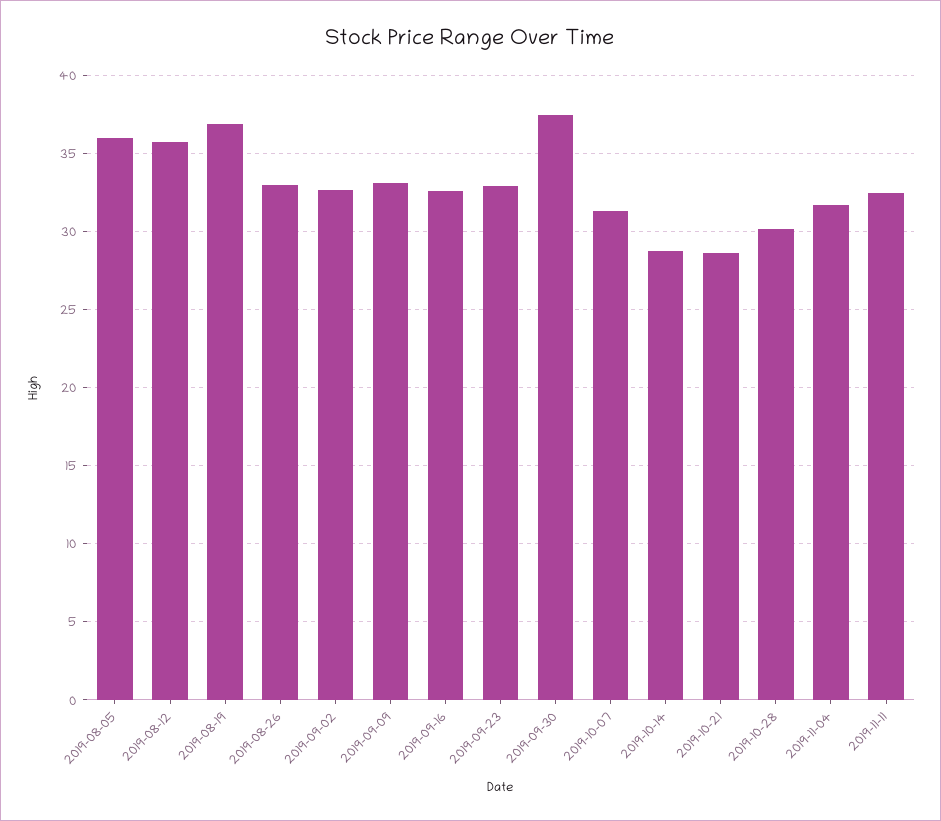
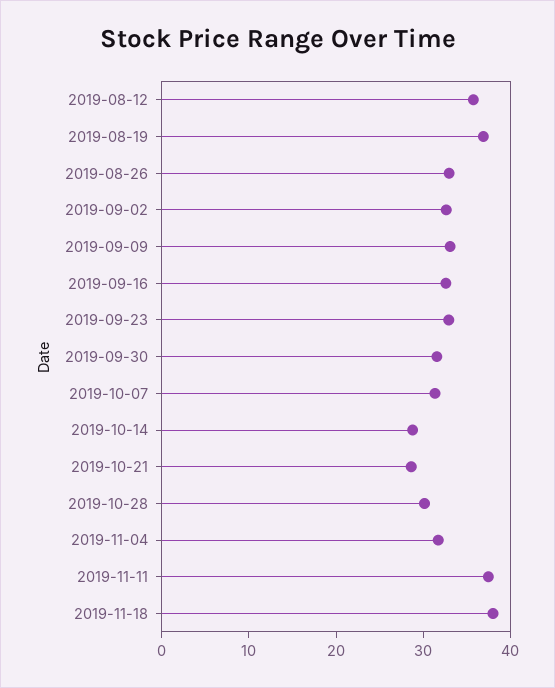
2019-08-05: 36 -> none
2019-09-30: 37.5 -> 32
2019-11-11: 32.5 -> 38
2019-11-18: none -> 38

